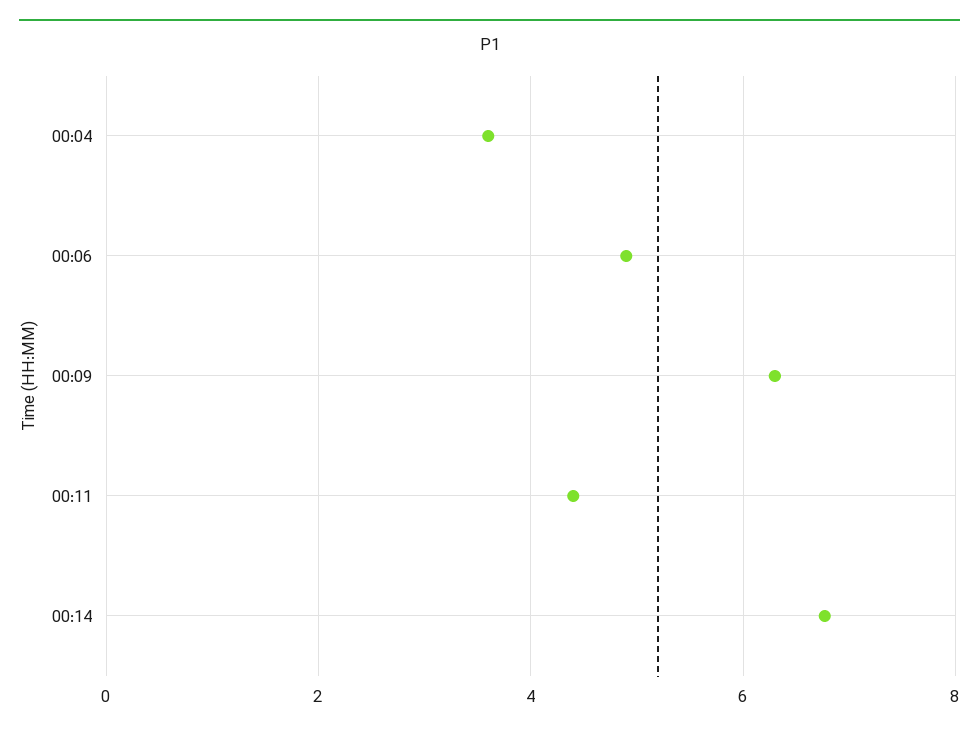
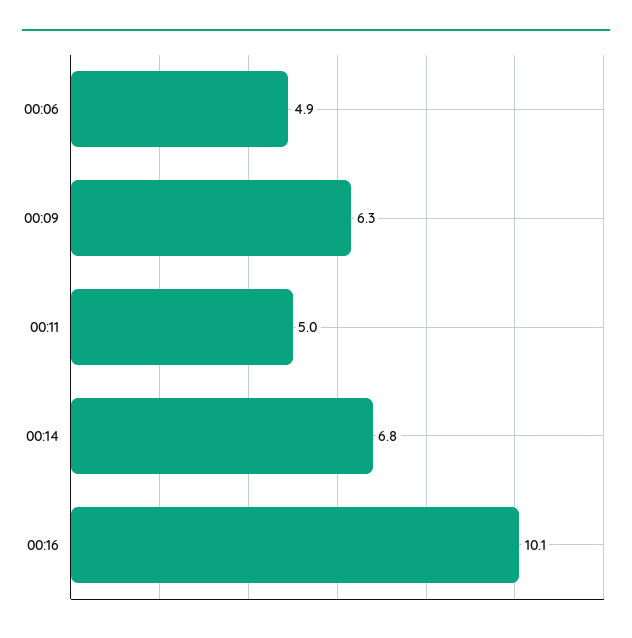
00:04: 3.6 -> none
00:11: 4.4 -> 5
00:16: none -> 10.1

